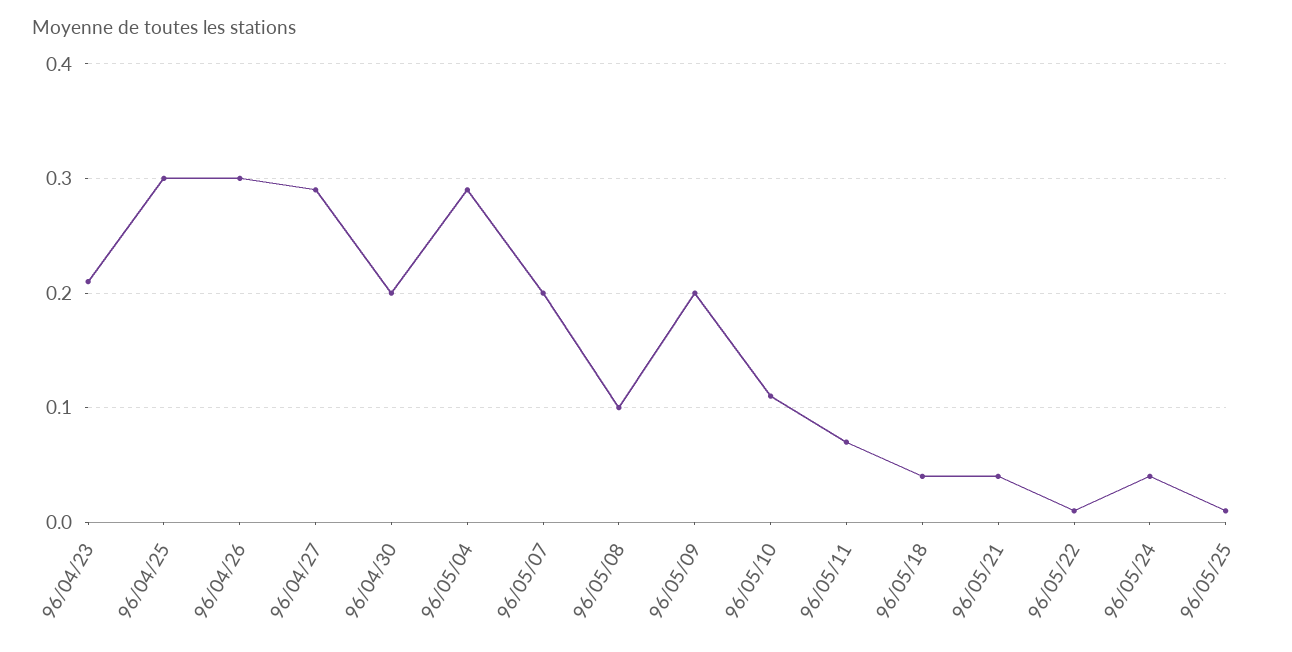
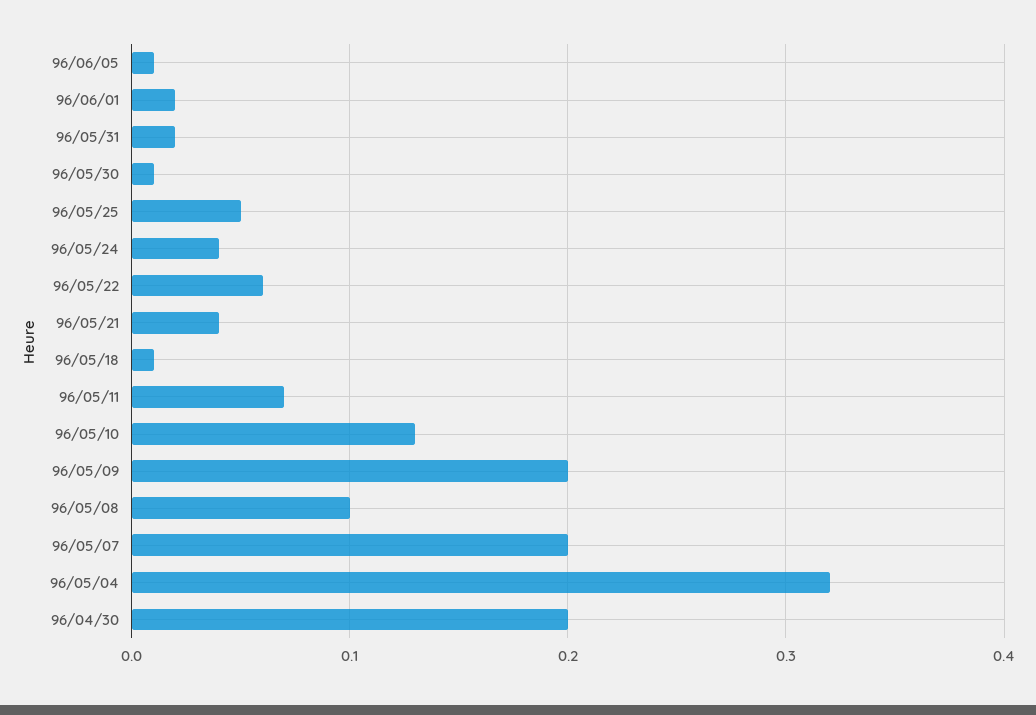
96/04/23: 0.21 -> none
96/04/25: 0.3 -> none
96/04/26: 0.3 -> none
96/04/27: 0.29 -> none
96/05/04: 0.29 -> 0.32
96/05/10: 0.11 -> 0.13
96/05/18: 0.04 -> 0.01
96/05/22: 0.01 -> 0.06
96/05/25: 0.01 -> 0.05
96/06/05: none -> 0.01
96/06/01: none -> 0.02
96/05/31: none -> 0.02
96/05/30: none -> 0.01

